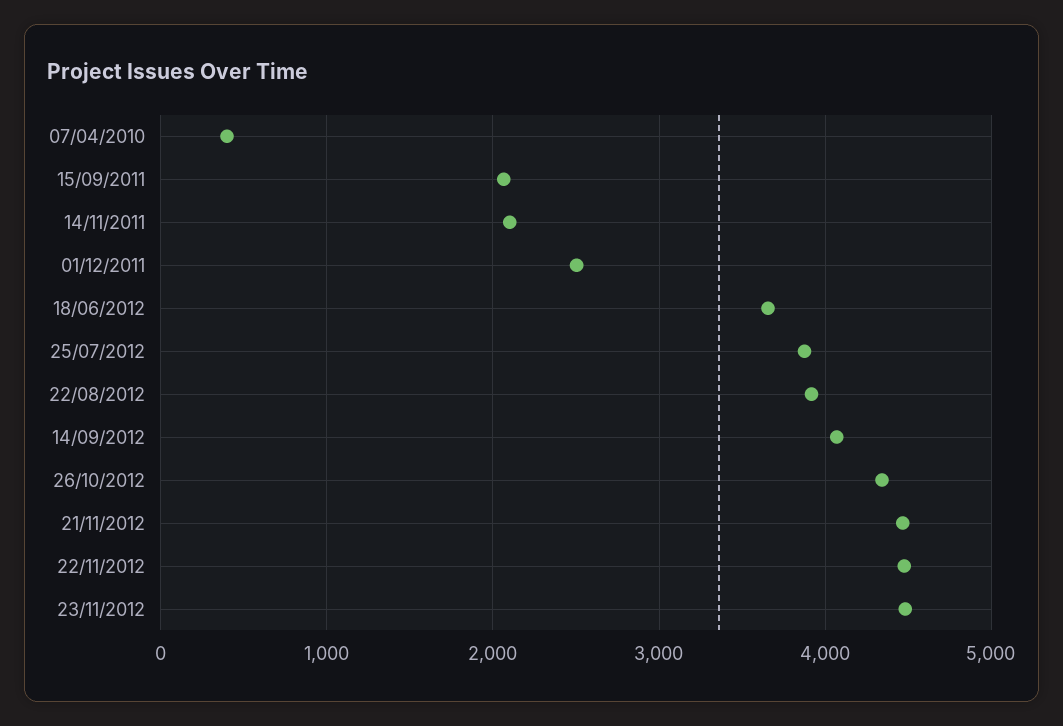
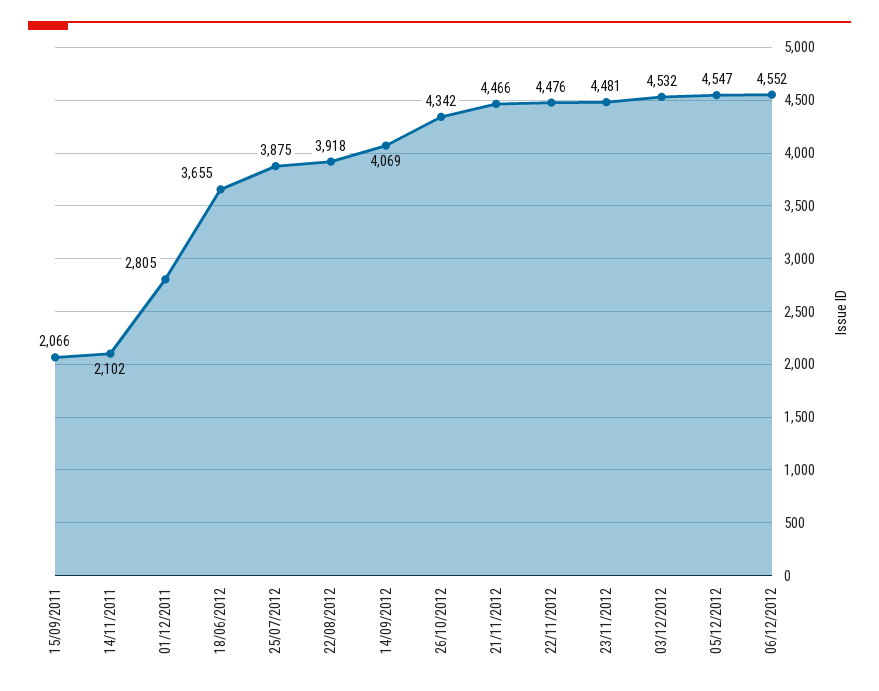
07/04/2010: 400 -> none
01/12/2011: 2500 -> 2805
03/12/2012: none -> 4532
05/12/2012: none -> 4547
06/12/2012: none -> 4552

